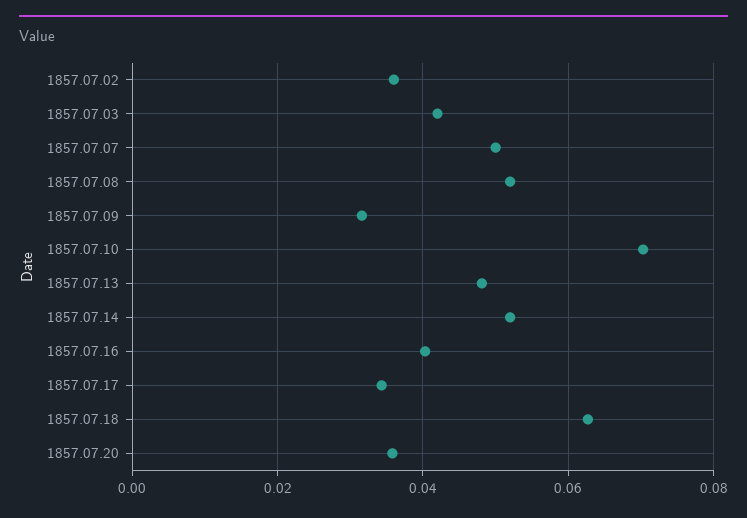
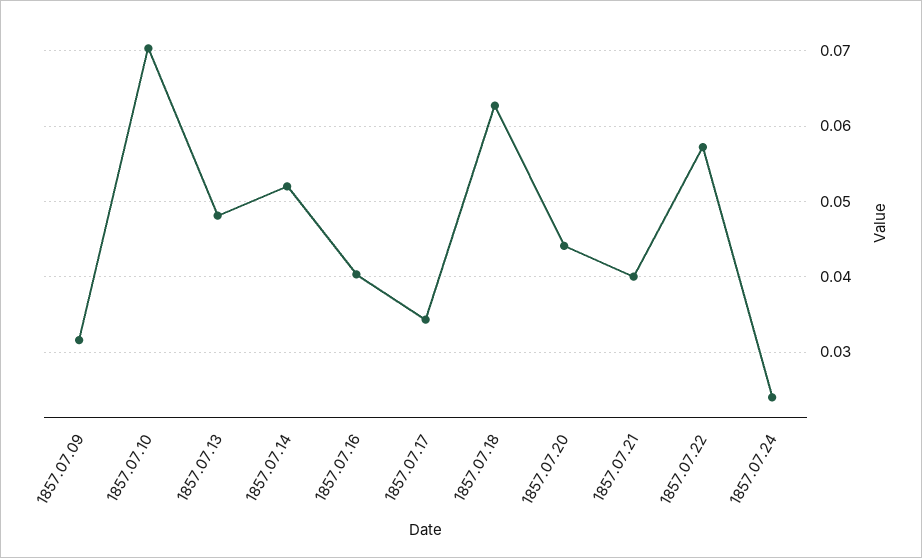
1857.07.02: 0.036 -> none
1857.07.03: 0.042 -> none
1857.07.07: 0.05 -> none
1857.07.08: 0.052 -> none
1857.07.20: 0.036 -> 0.044
1857.07.21: none -> 0.04
1857.07.22: none -> 0.057
1857.07.24: none -> 0.024

